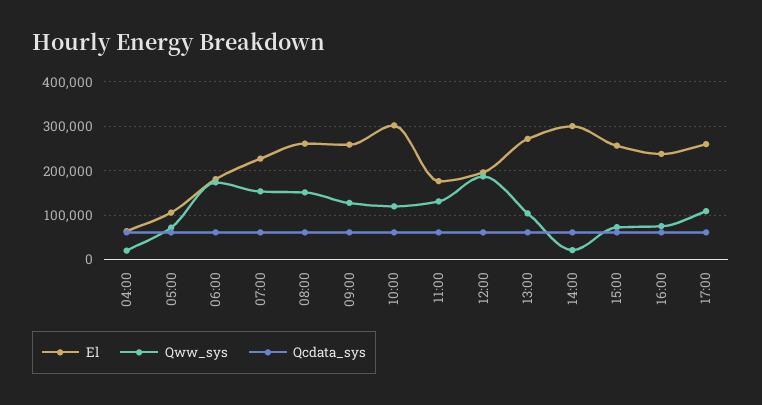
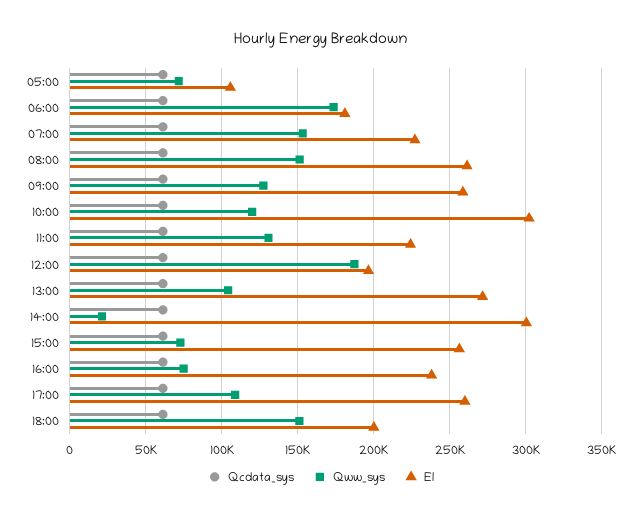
El, 04:00: 60000 -> none
Qww_sys, 04:00: 20000 -> none
Qcdata_sys, 04:00: 60000 -> none
El, 11:00: 180000 -> 225000
Qcdata_sys, 18:00: none -> 60000
Qww_sys, 18:00: none -> 150000
El, 18:00: none -> 200000

